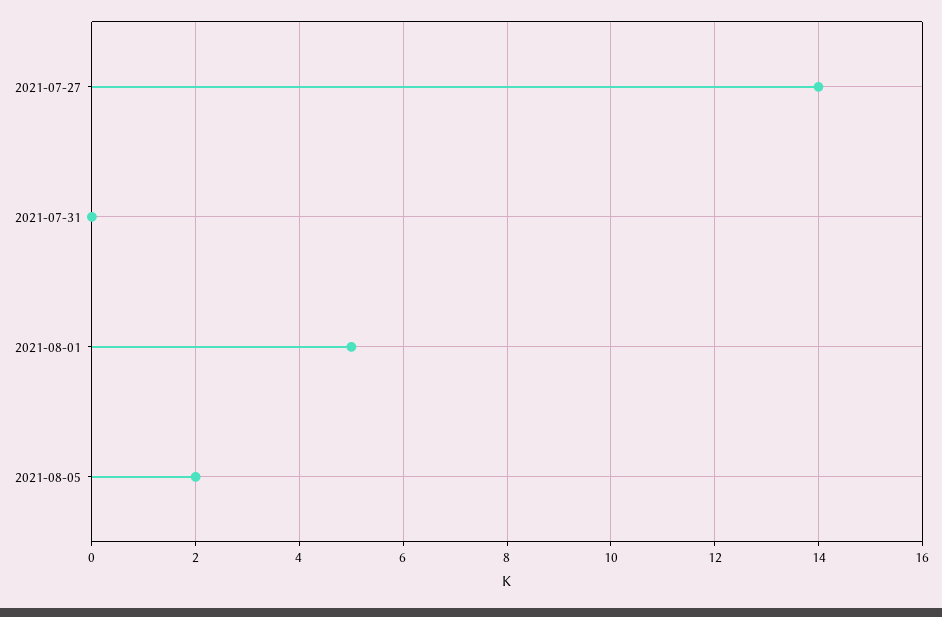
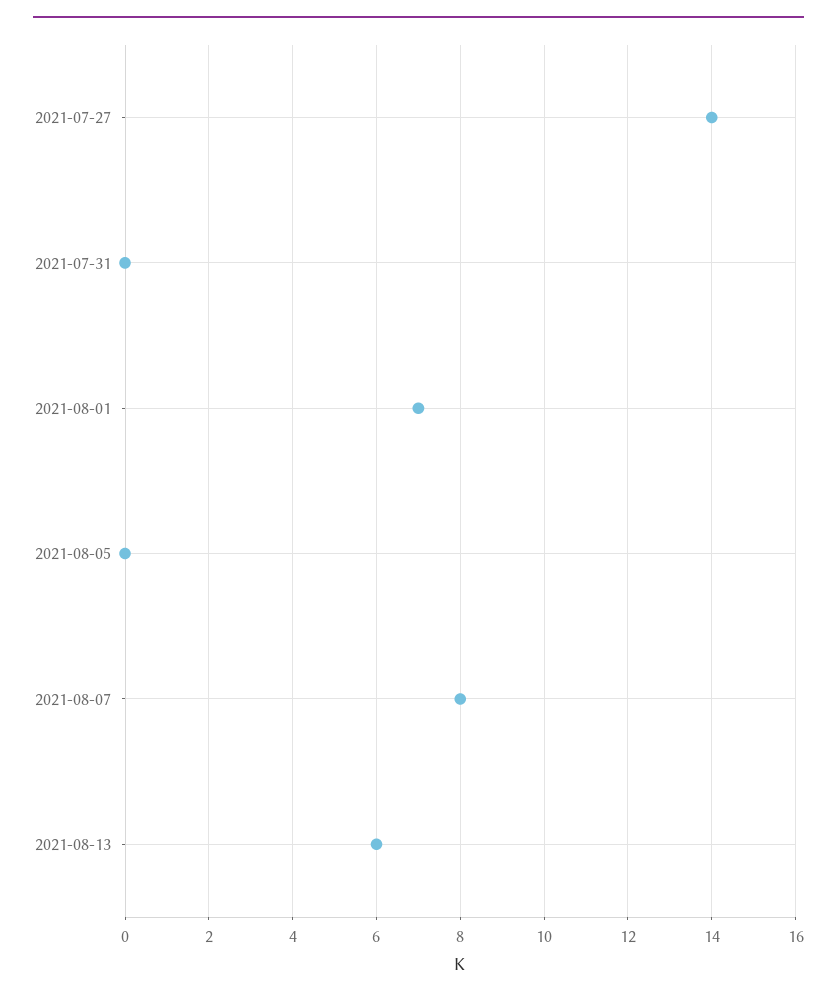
2021-08-01: 5 -> 7
2021-08-05: 2 -> 0
2021-08-07: none -> 8
2021-08-13: none -> 6

